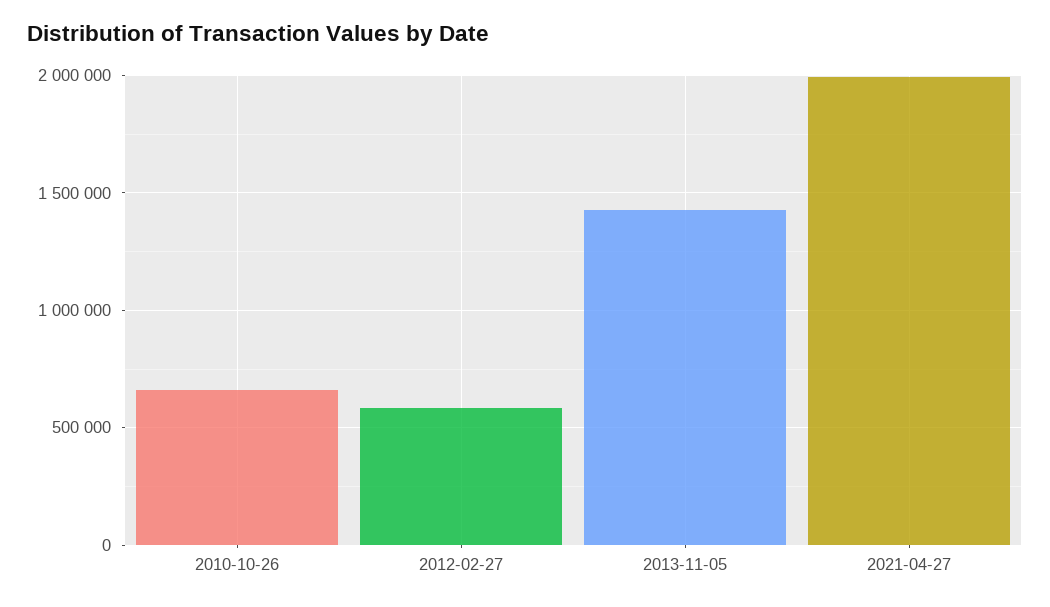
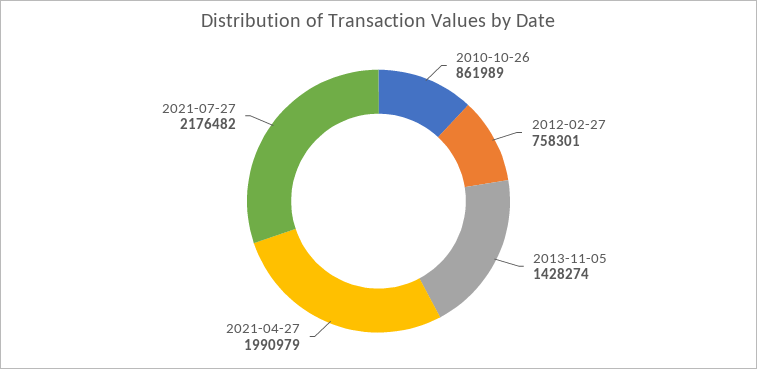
2010-10-26: 650000 -> 861989
2012-02-27: 600000 -> 758301
2021-07-27: none -> 2176482

